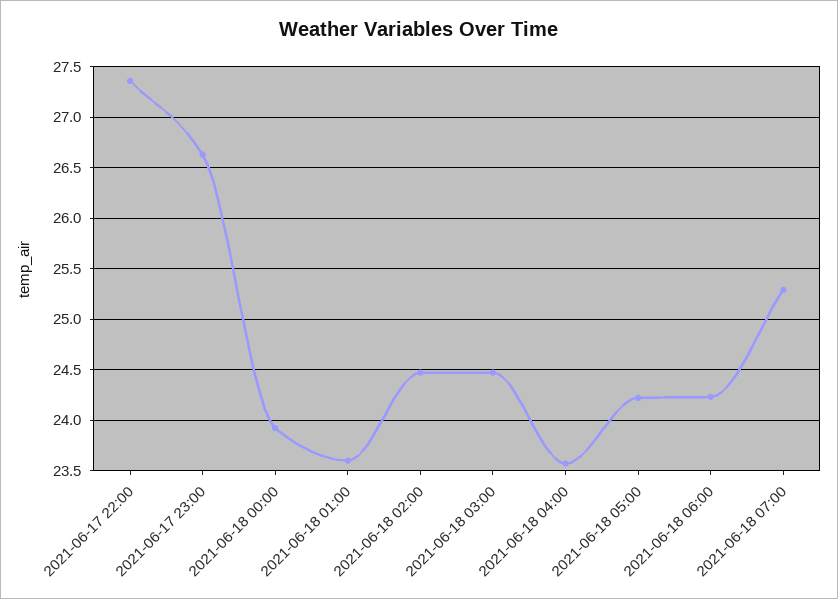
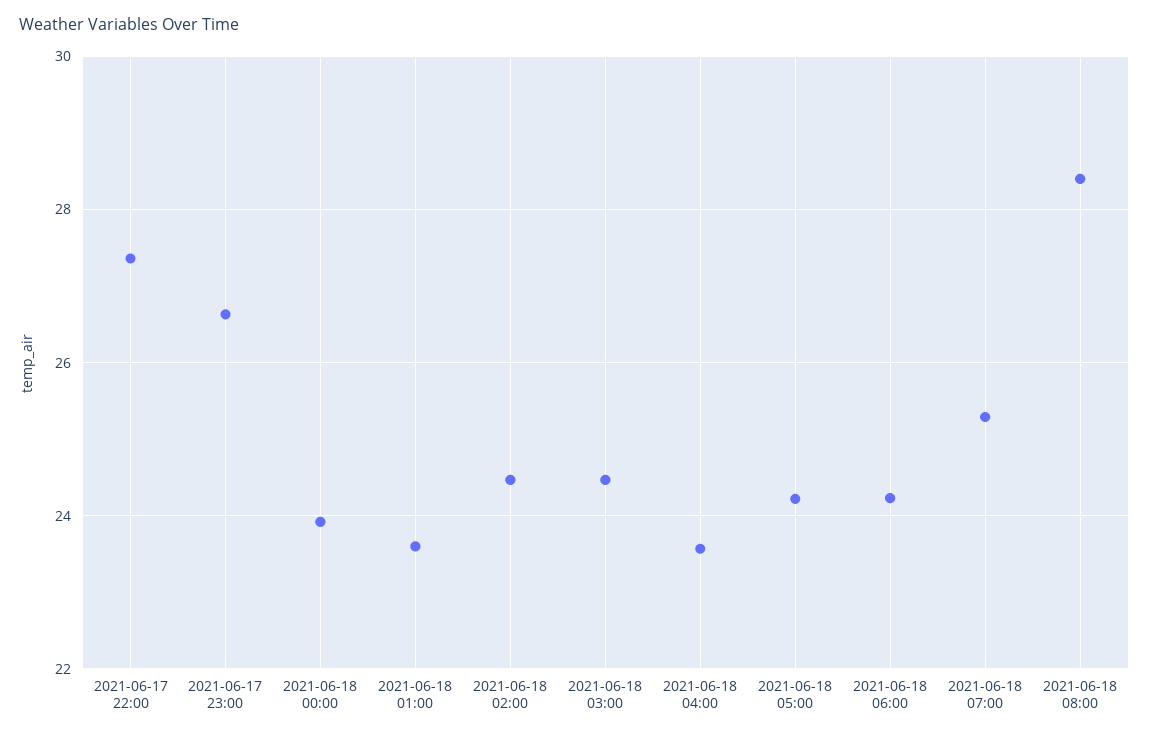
2021-06-18 08:00: none -> 28.4

